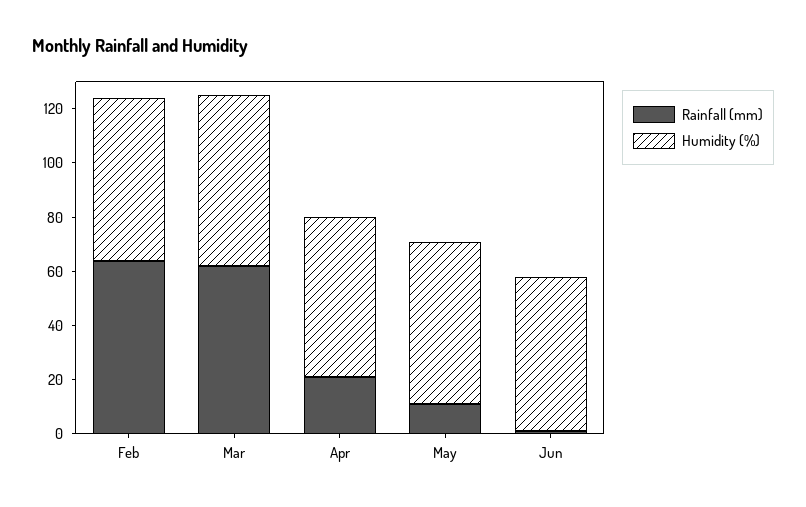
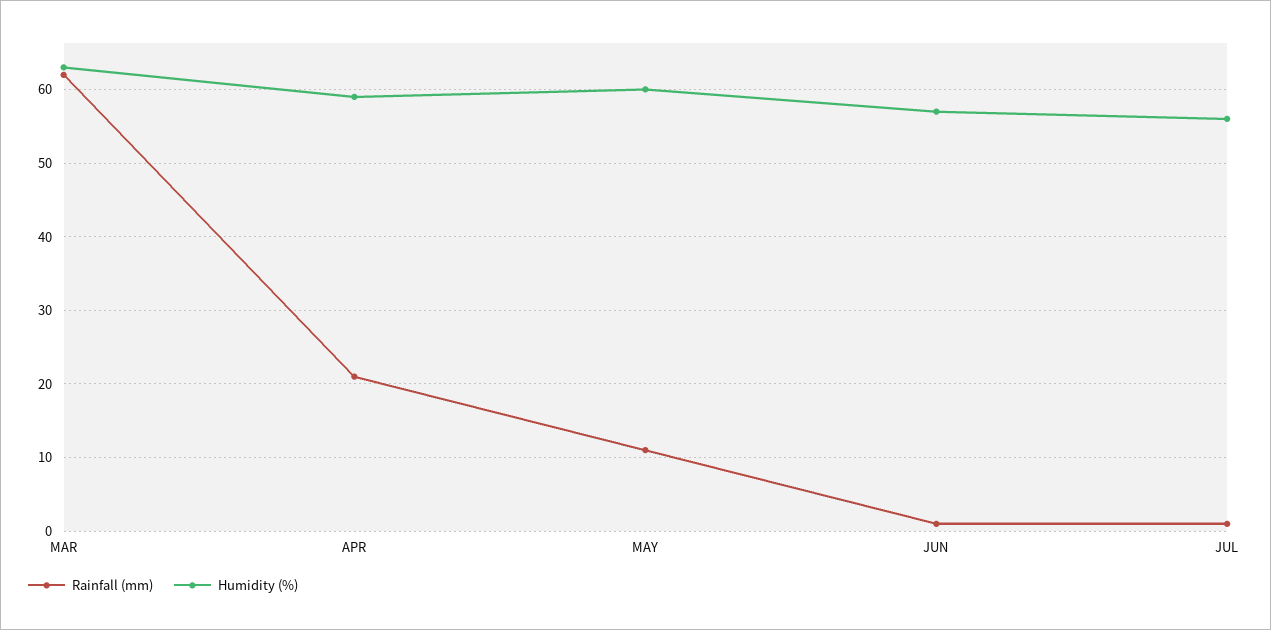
Rainfall (mm), Feb: 65 -> none
Humidity (%), Feb: 60 -> none
Rainfall (mm), JUL: none -> 1
Humidity (%), JUL: none -> 56

